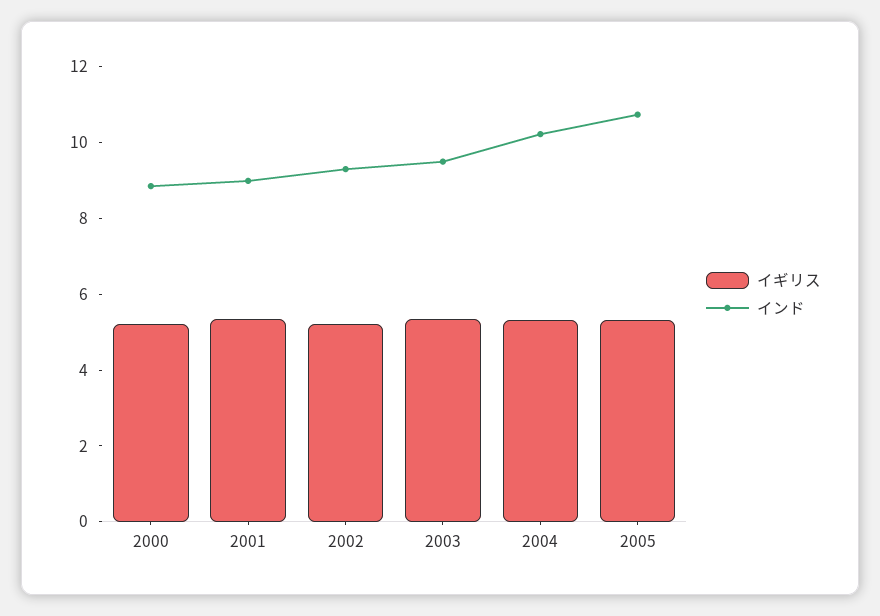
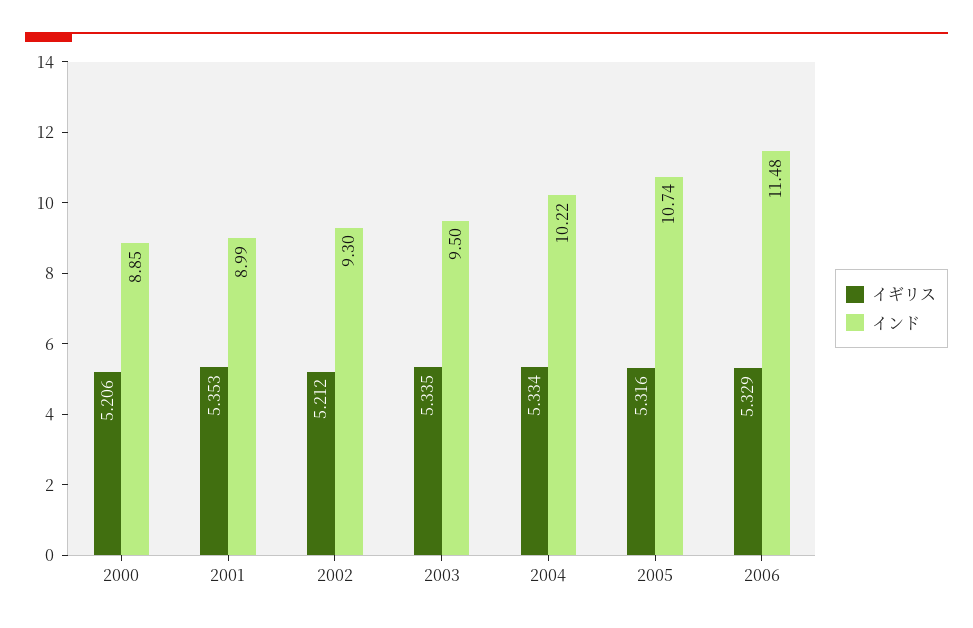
イギリス, 2006: none -> 5.329
インド, 2006: none -> 11.48

